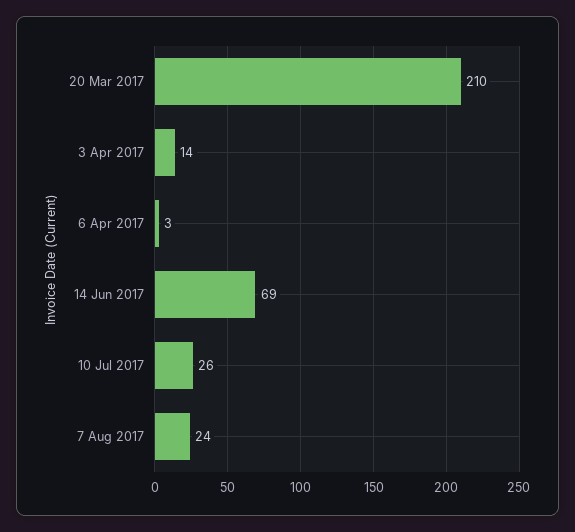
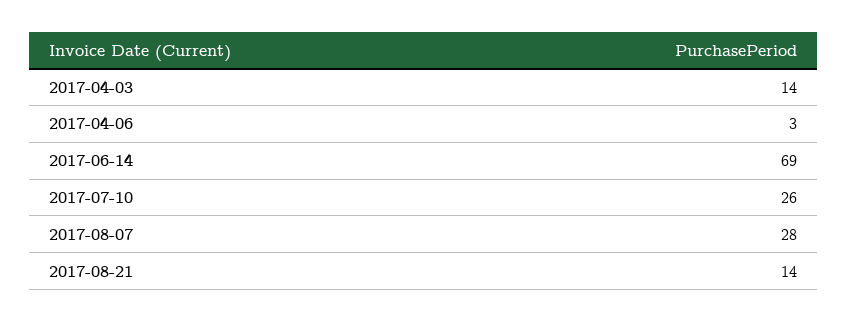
20 Mar 2017: 210 -> none
7 Aug 2017: 24 -> 28
2017-08-21: none -> 14

